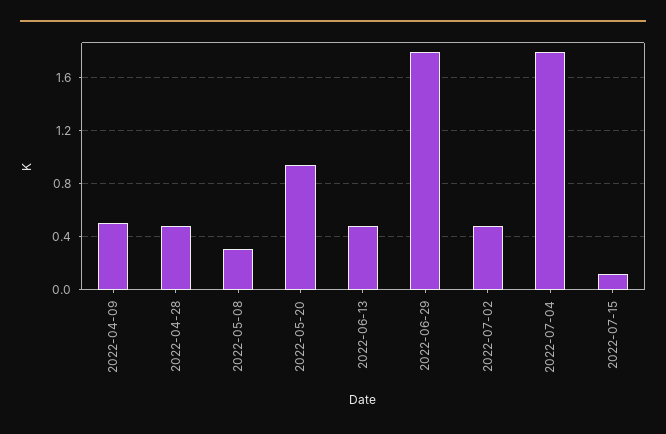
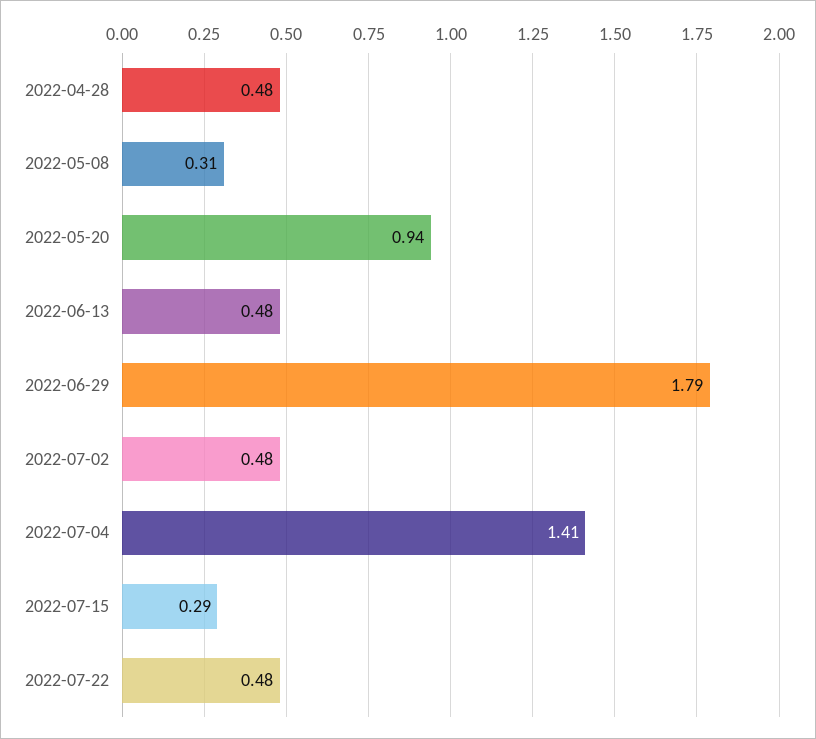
2022-04-09: 0.5 -> none
2022-07-04: 1.8 -> 1.41
2022-07-15: 0.1 -> 0.29
2022-07-22: none -> 0.48

